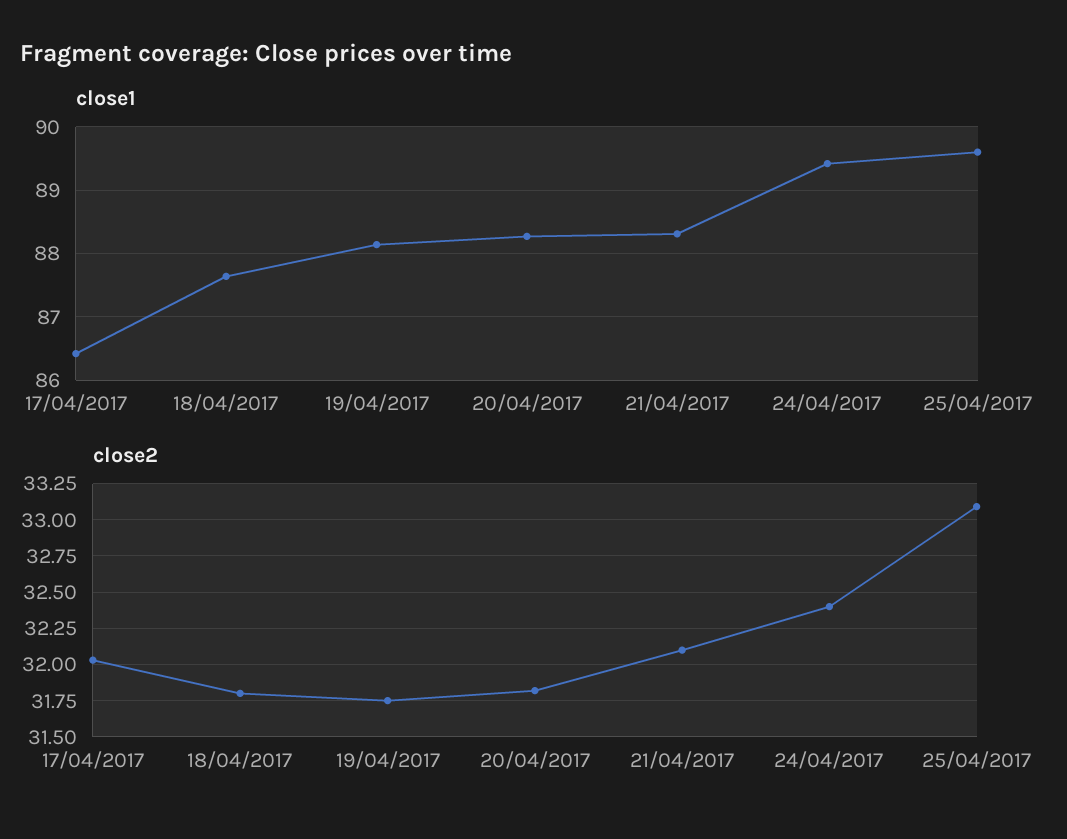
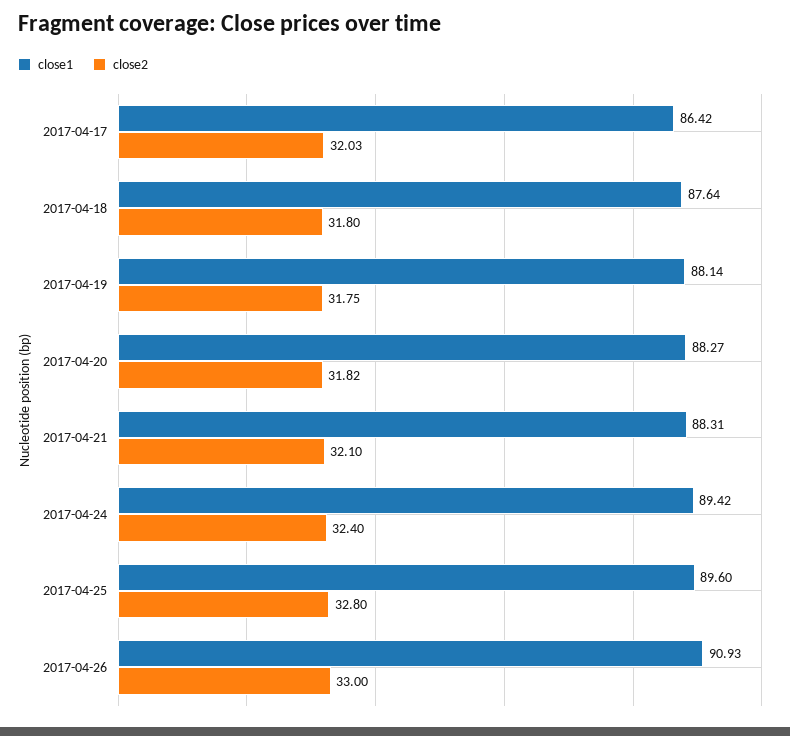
close2, 25/04/2017: 33.1 -> 32.8
close1, 2017-04-26: none -> 90.93
close2, 2017-04-26: none -> 33

